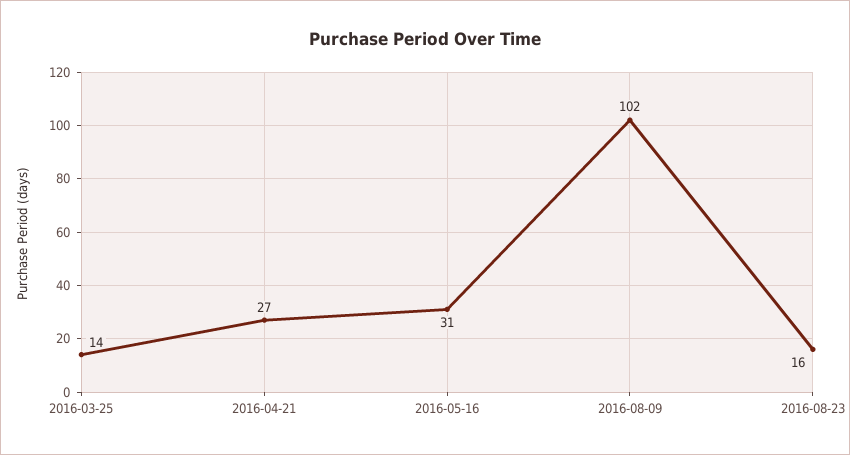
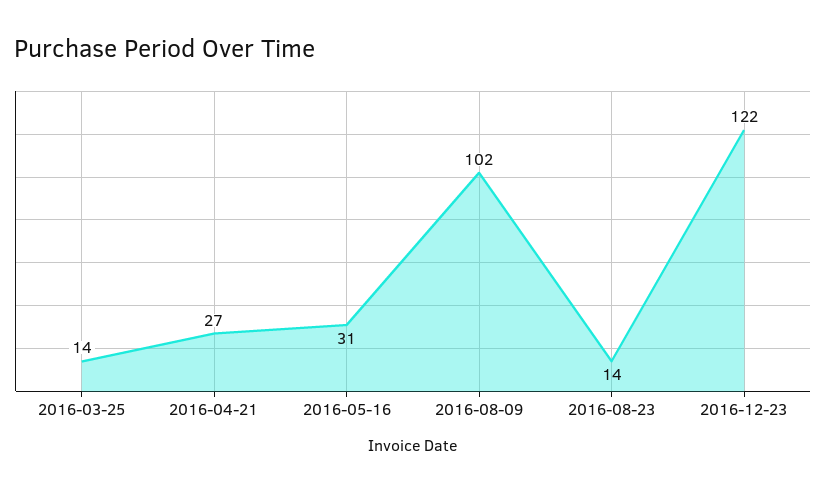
2016-08-23: 16 -> 14
2016-12-23: none -> 122

